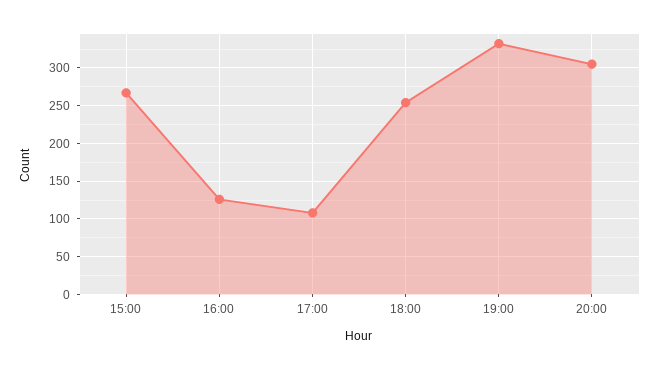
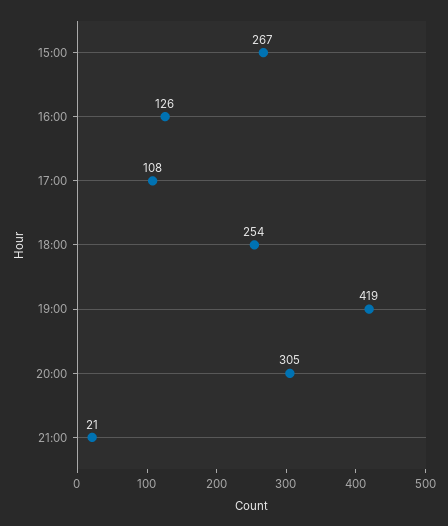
19:00: 330 -> 419
21:00: none -> 21

